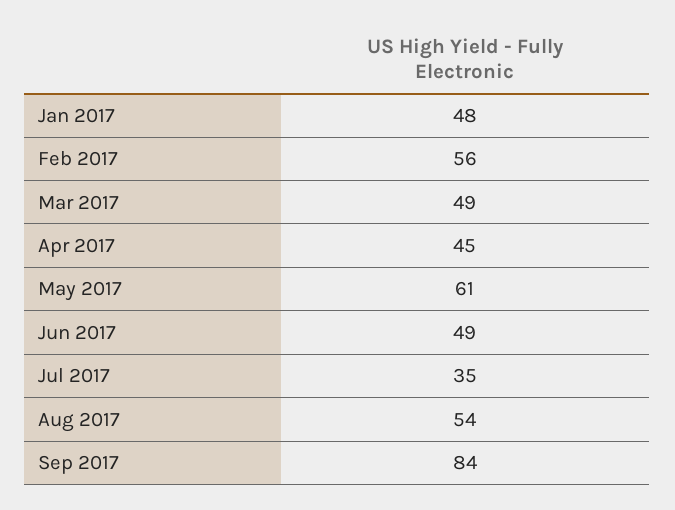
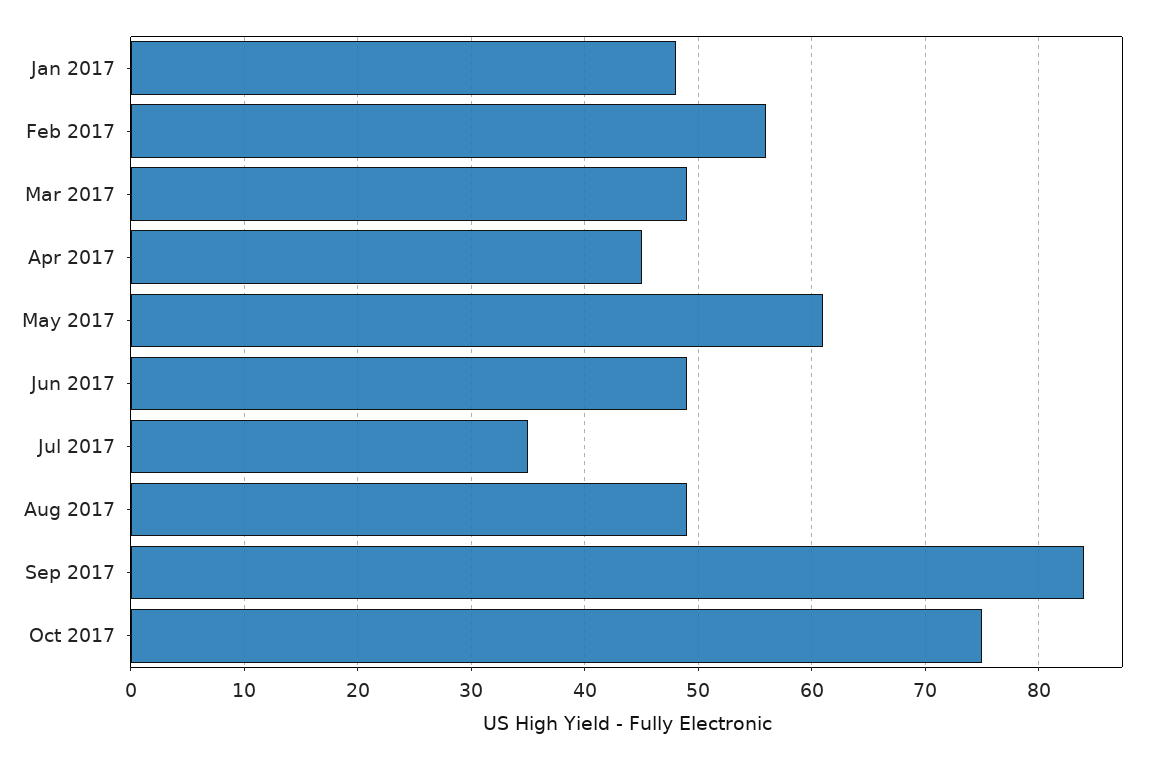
Aug 2017: 54 -> 49
Oct 2017: none -> 75

